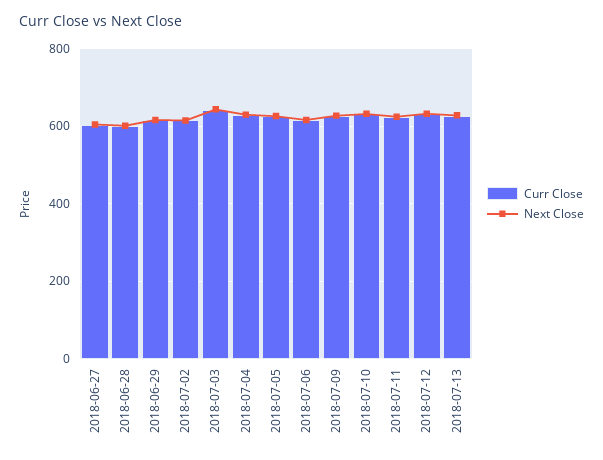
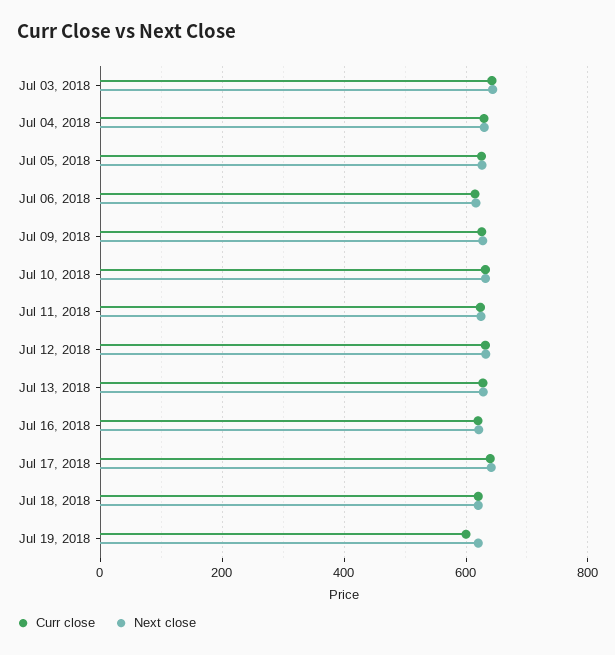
Curr Close, 2018-06-27: 600 -> none
Next Close, 2018-06-27: 600 -> none
Curr Close, 2018-06-28: 600 -> none
Next Close, 2018-06-28: 600 -> none
Curr Close, 2018-06-29: 620 -> none
Next Close, 2018-06-29: 620 -> none
Curr Close, 2018-07-02: 620 -> none
Next Close, 2018-07-02: 620 -> none
Curr Close, Jul 16, 2018: none -> 620
Next Close, Jul 16, 2018: none -> 620
Curr Close, Jul 17, 2018: none -> 640
Next Close, Jul 17, 2018: none -> 640
Curr Close, Jul 18, 2018: none -> 620
Next Close, Jul 18, 2018: none -> 620
Curr Close, Jul 19, 2018: none -> 600
Next Close, Jul 19, 2018: none -> 620

